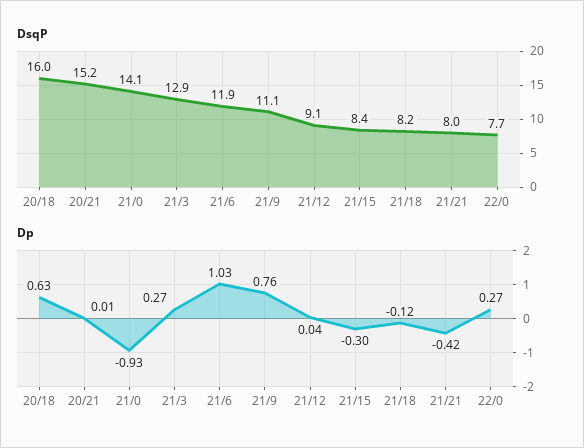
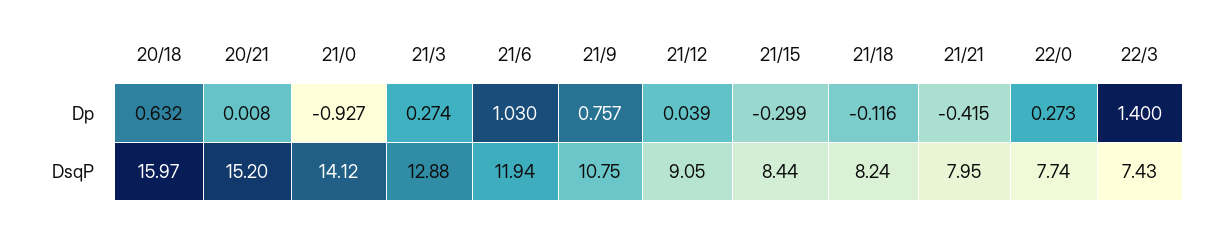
DsqP, 21/9: 11.1 -> 10.75
Dp, 22/3: none -> 1.4
DsqP, 22/3: none -> 7.43

